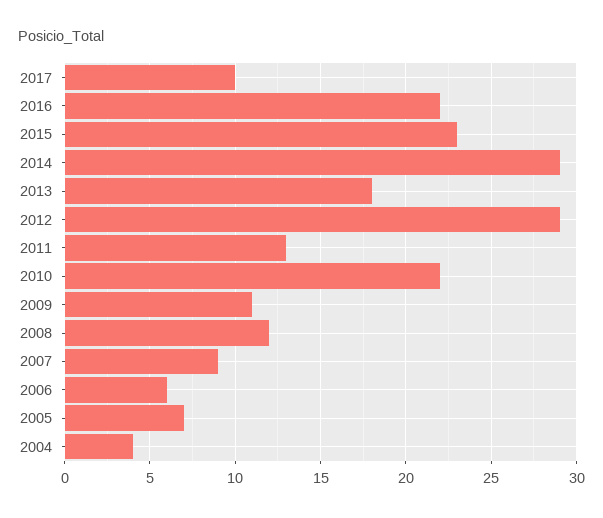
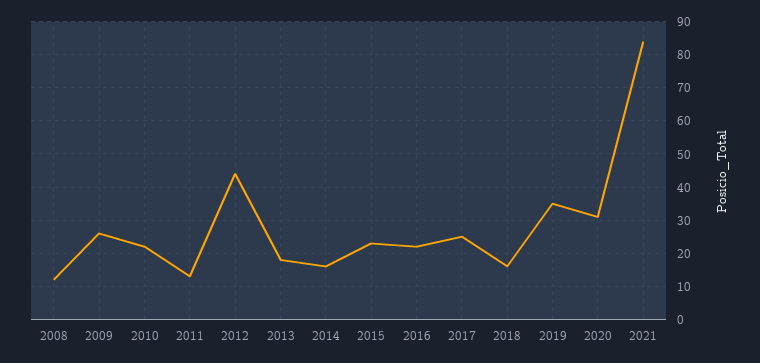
2017: 10 -> 25
2014: 29 -> 15
2012: 29 -> 45
2009: 11 -> 25
2007: 9 -> none
2006: 6 -> none
2005: 7 -> none
2004: 4 -> none
2018: none -> 15
2019: none -> 35
2020: none -> 30
2021: none -> 85

